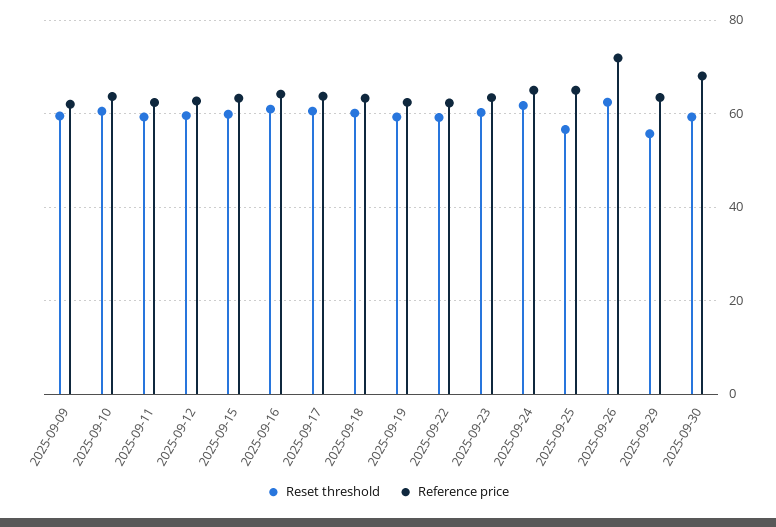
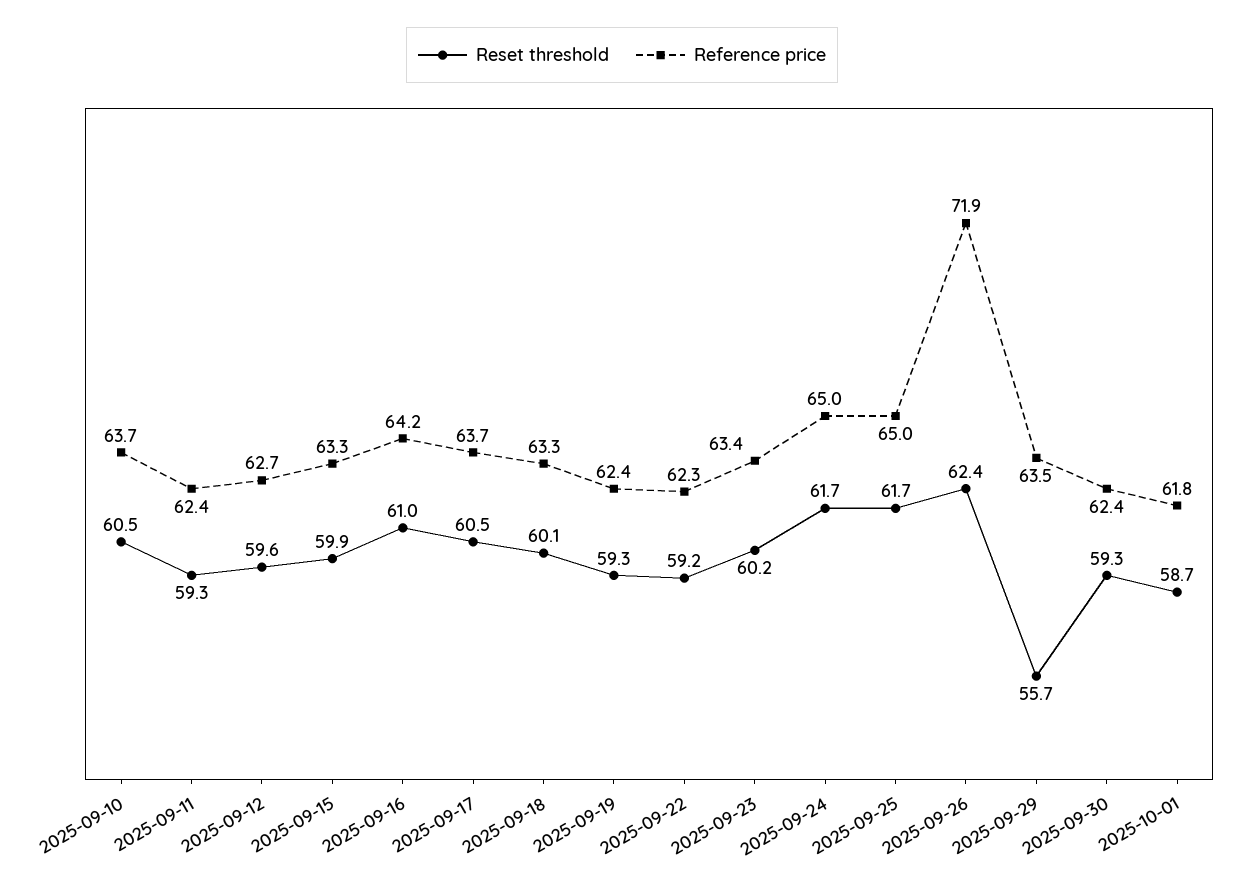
Reset threshold, 2025-09-09: 60 -> none
Reference price, 2025-09-09: 62 -> none
Reset threshold, 2025-09-25: 56 -> 61.7
Reference price, 2025-09-30: 68 -> 62.4
Reset threshold, 2025-10-01: none -> 58.7
Reference price, 2025-10-01: none -> 61.8

